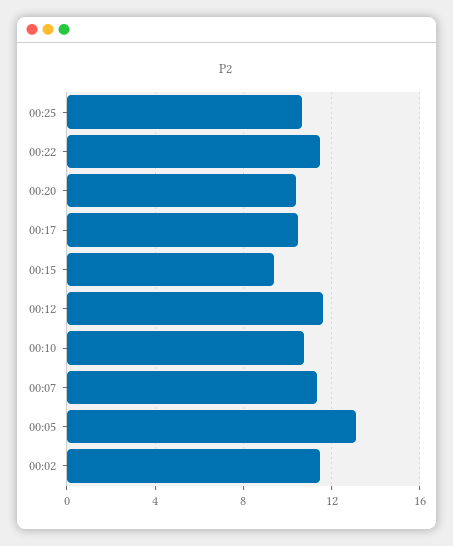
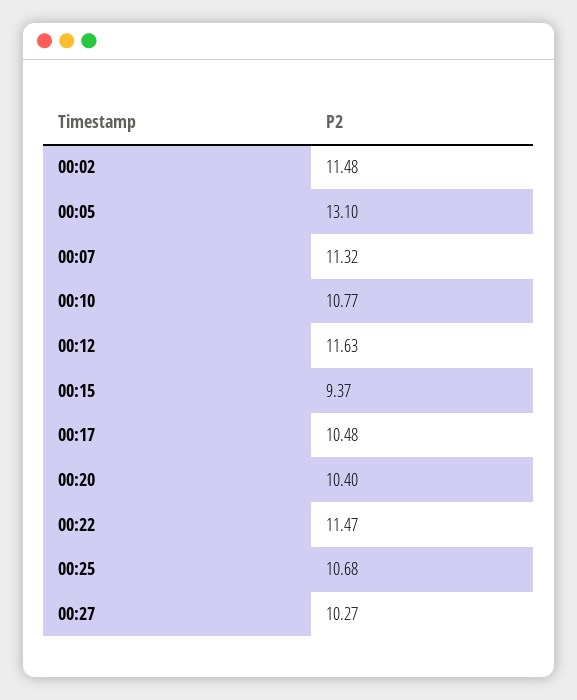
00:27: none -> 10.27

